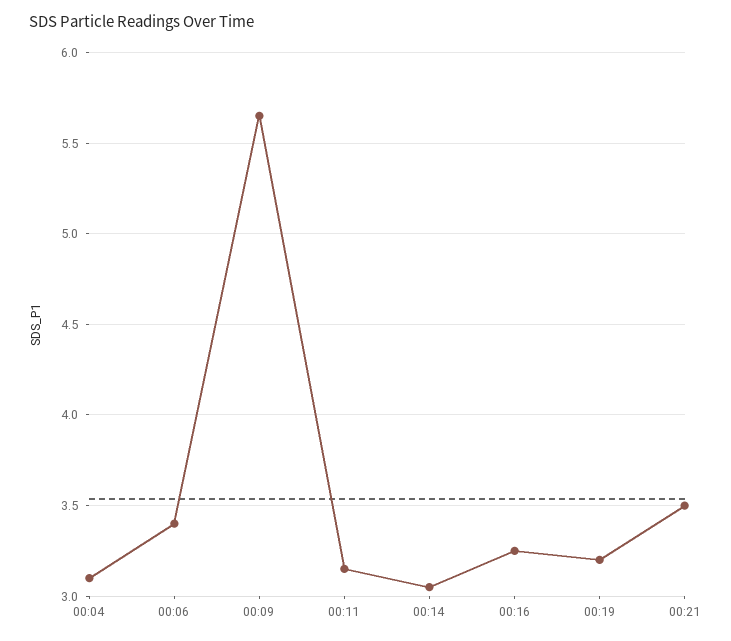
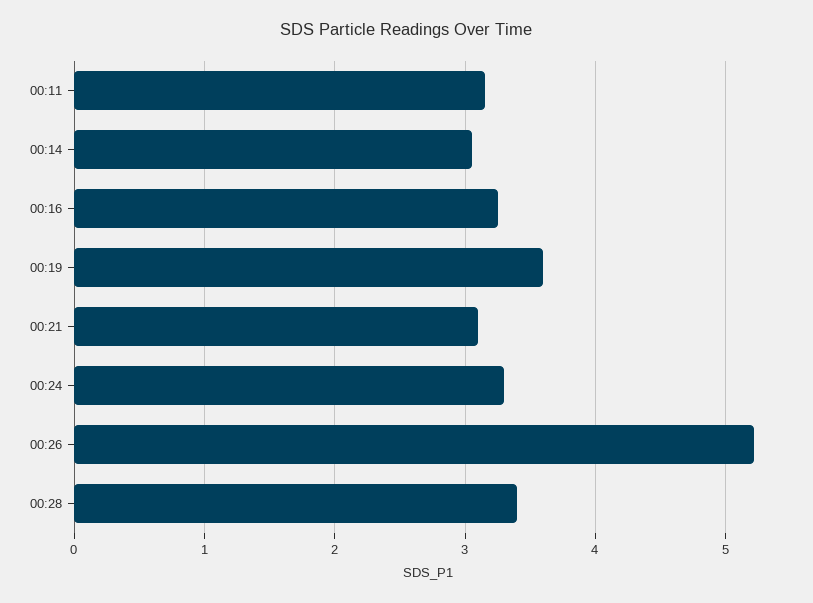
00:04: 3.1 -> none
00:06: 3.4 -> none
00:09: 5.65 -> none
00:19: 3.2 -> 3.6
00:21: 3.5 -> 3.1
00:24: none -> 3.3
00:26: none -> 5.2
00:28: none -> 3.4

